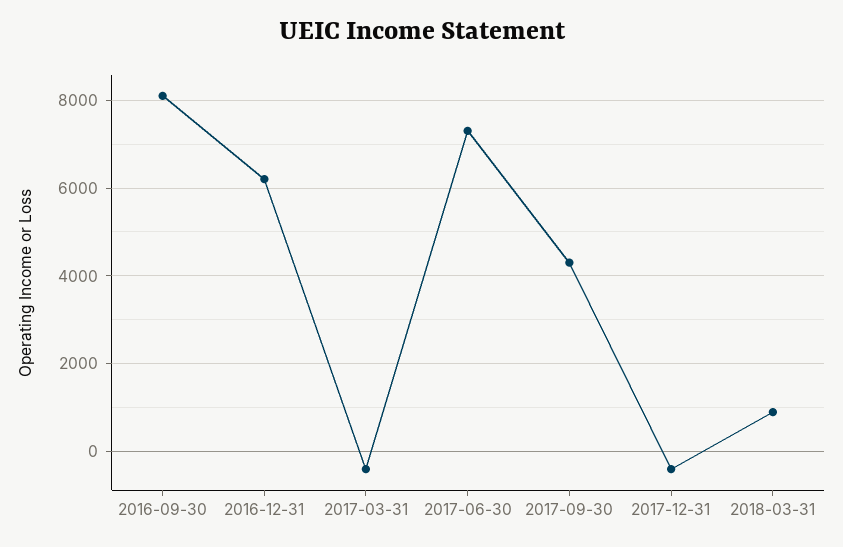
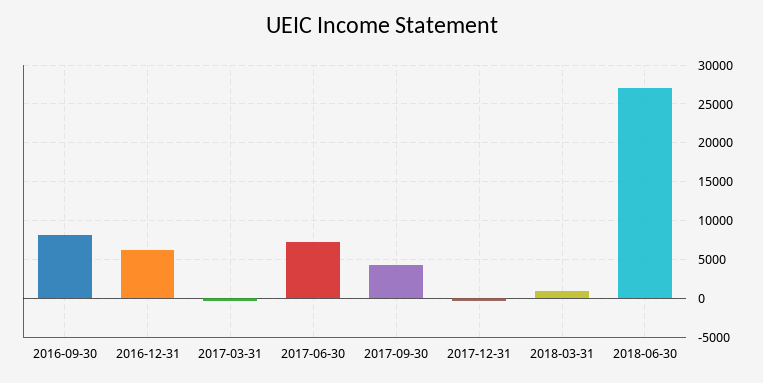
2018-06-30: none -> 27000

